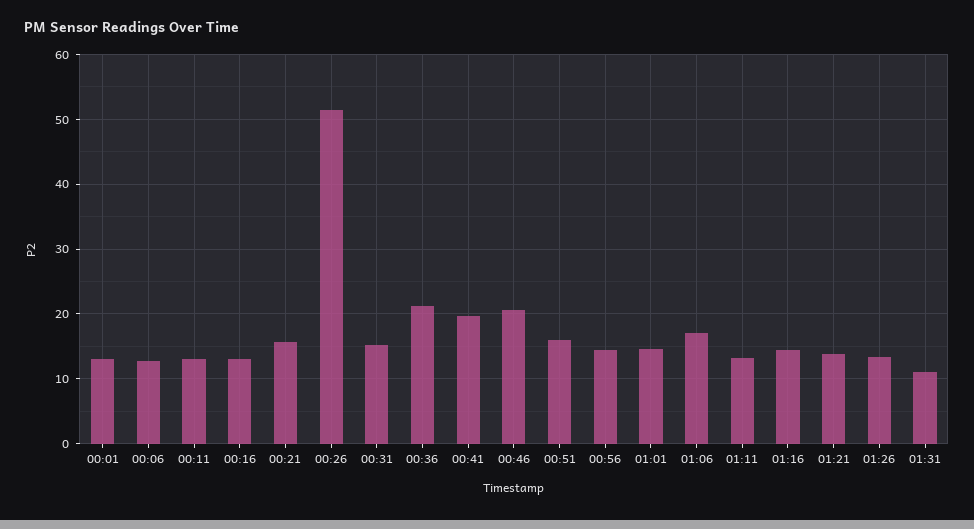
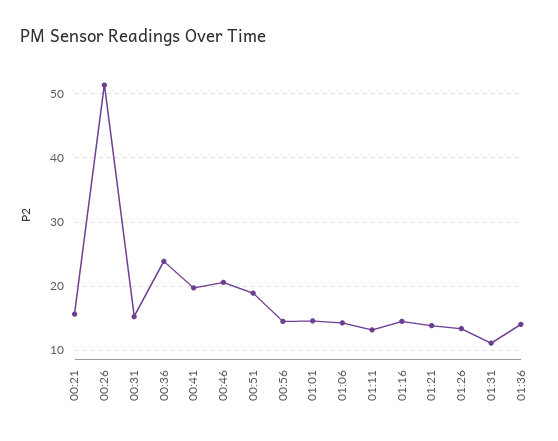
00:01: 13 -> none
00:06: 13 -> none
00:11: 13 -> none
00:16: 13 -> none
00:36: 21 -> 24
00:51: 16 -> 19
01:06: 17 -> 14
01:36: none -> 14

